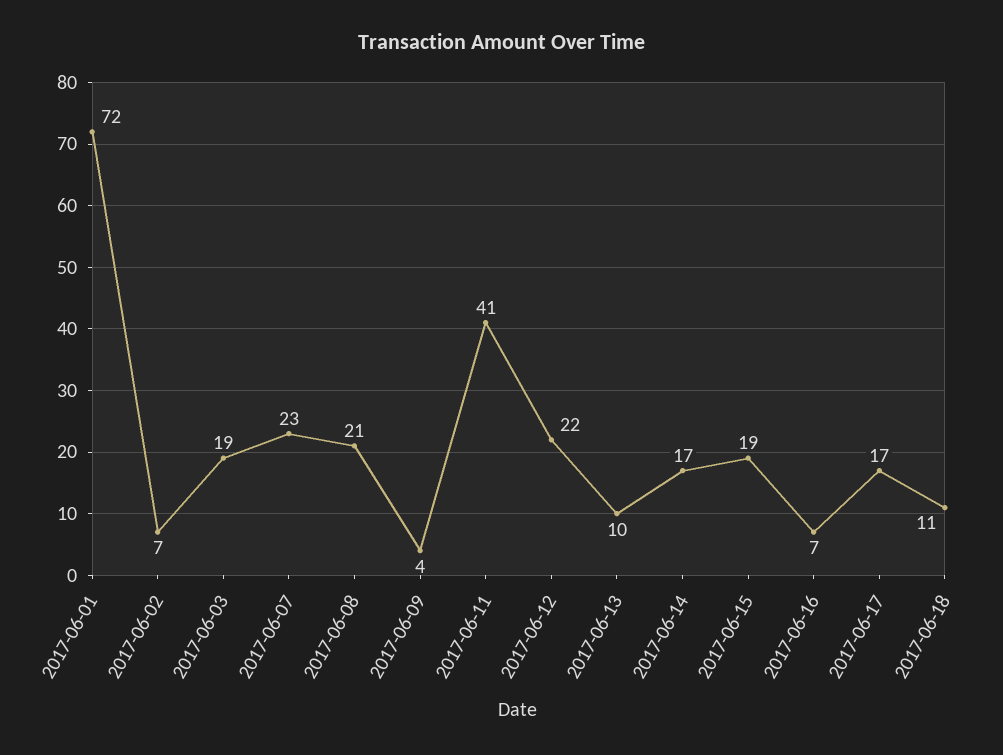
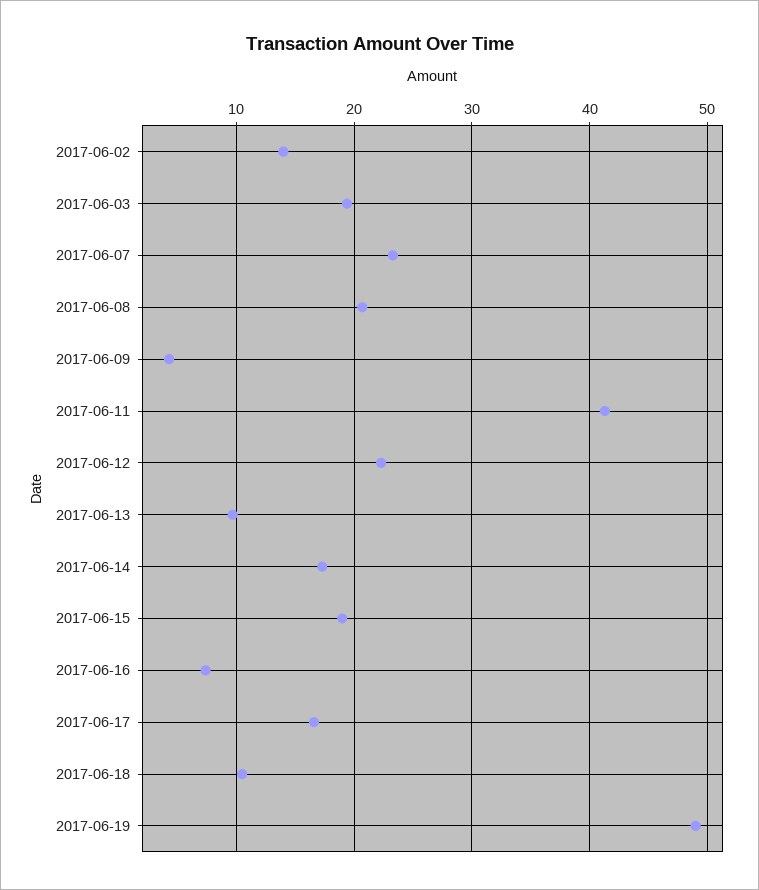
2017-06-01: 72 -> none
2017-06-02: 7 -> 14
2017-06-19: none -> 49

